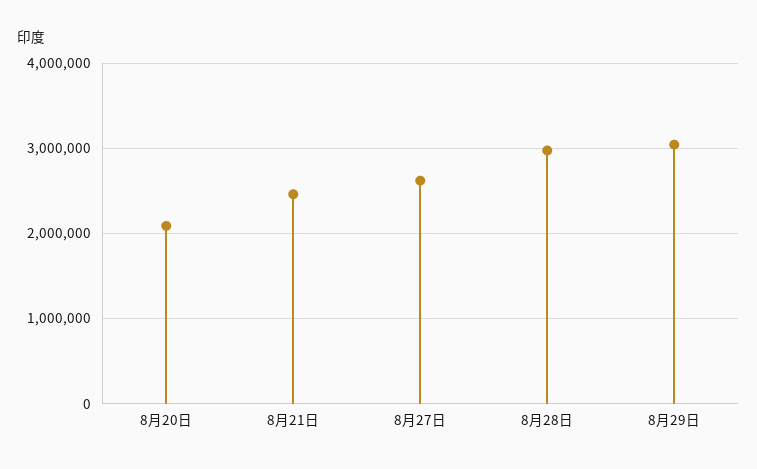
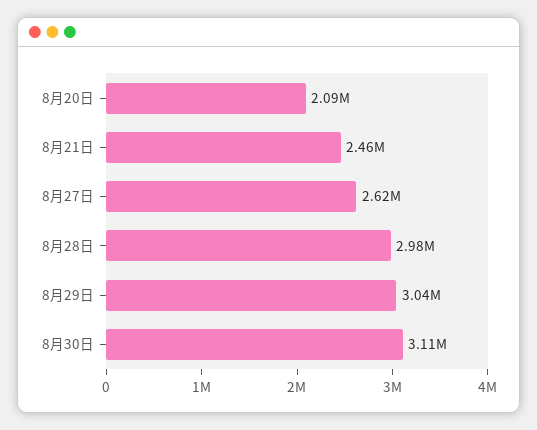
8月30日: none -> 3110000

